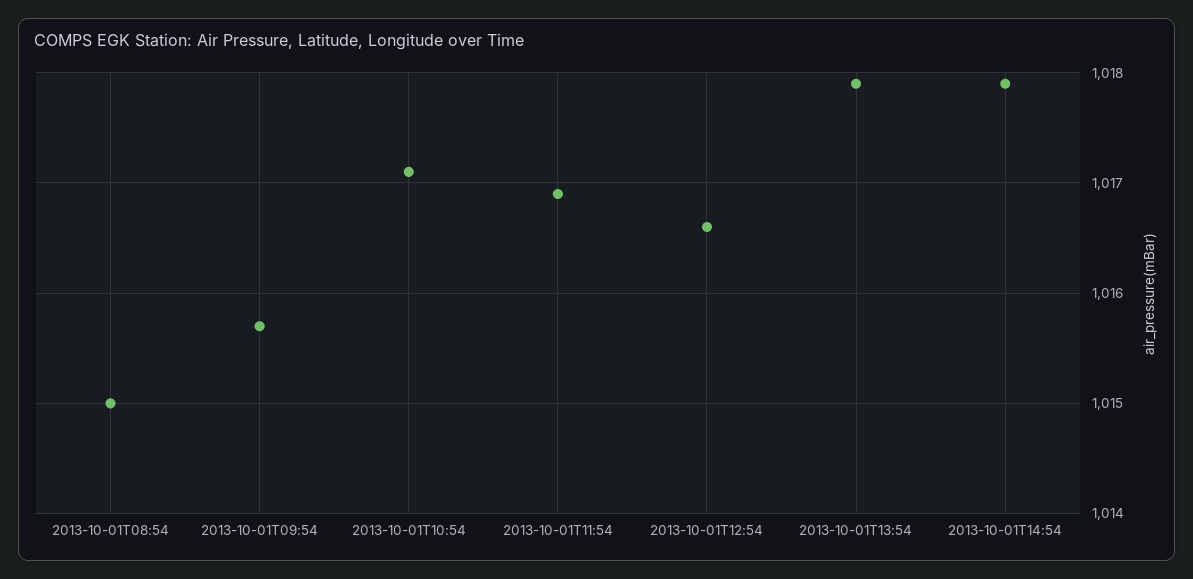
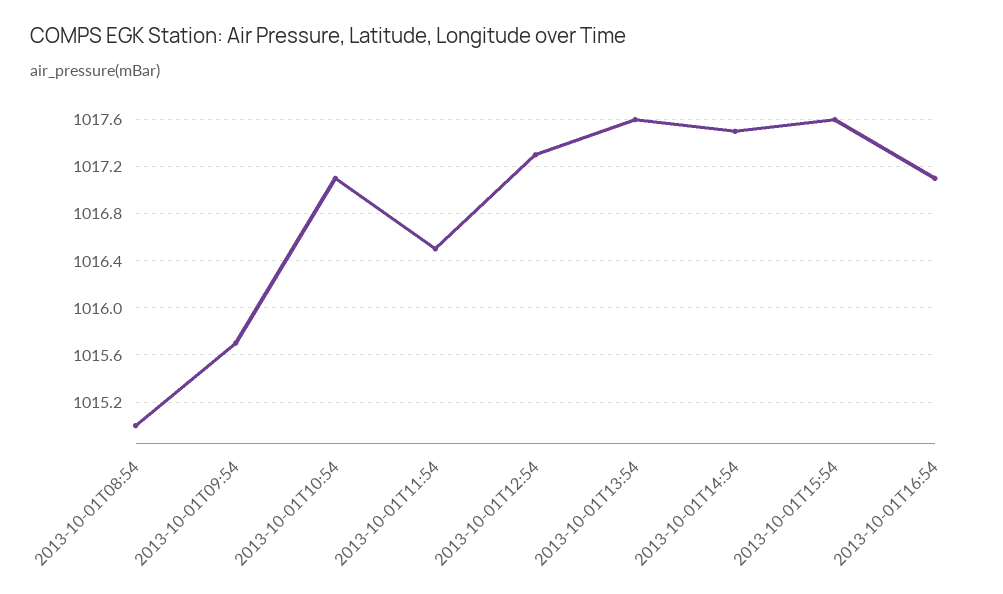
2013-10-01T11:54: 1016.9 -> 1016.5
2013-10-01T12:54: 1016.6 -> 1017.3
2013-10-01T13:54: 1017.9 -> 1017.6
2013-10-01T14:54: 1017.9 -> 1017.5
2013-10-01T15:54: none -> 1017.6
2013-10-01T16:54: none -> 1017.1

